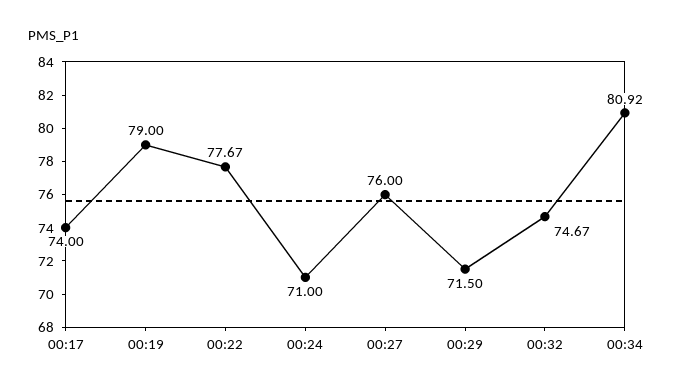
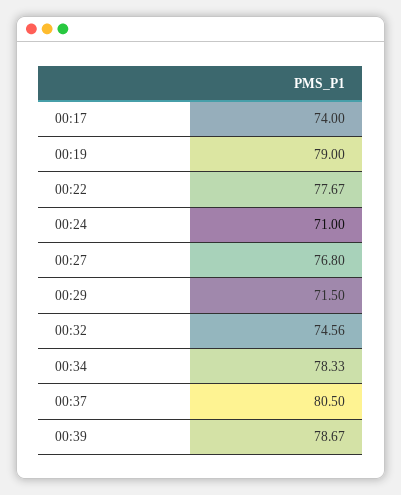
00:27: 76 -> 76.8
00:32: 74.67 -> 74.56
00:34: 80.92 -> 78.33
00:37: none -> 80.5
00:39: none -> 78.67

